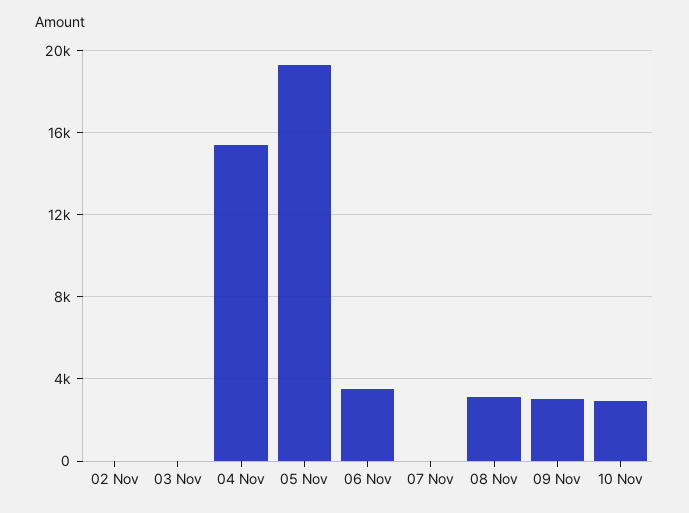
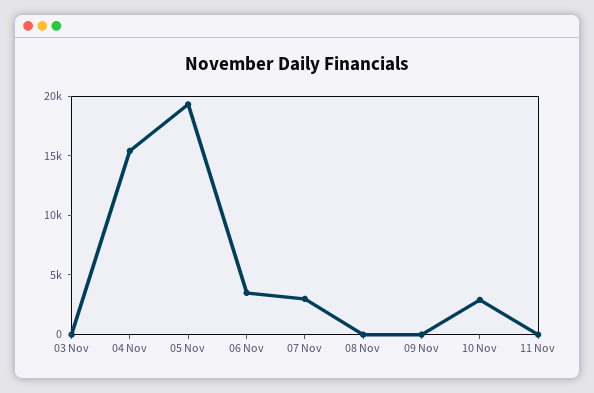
02 Nov: 0 -> none
07 Nov: 0 -> 3000
08 Nov: 3000 -> 0
09 Nov: 3000 -> 0
11 Nov: none -> 0

